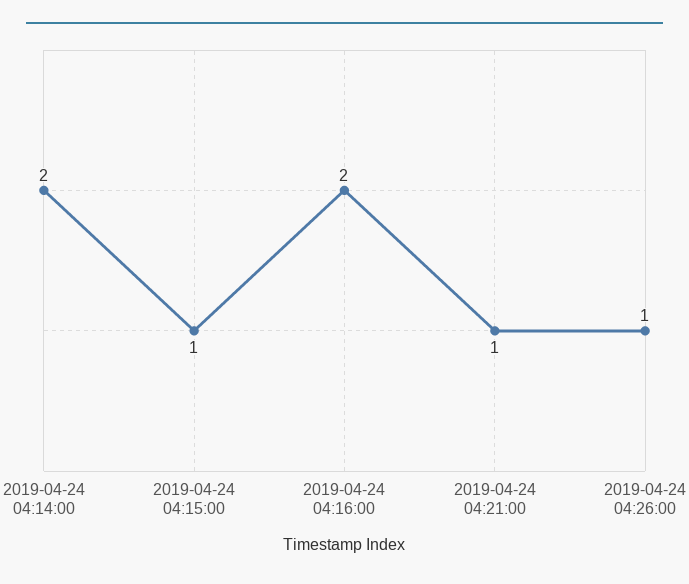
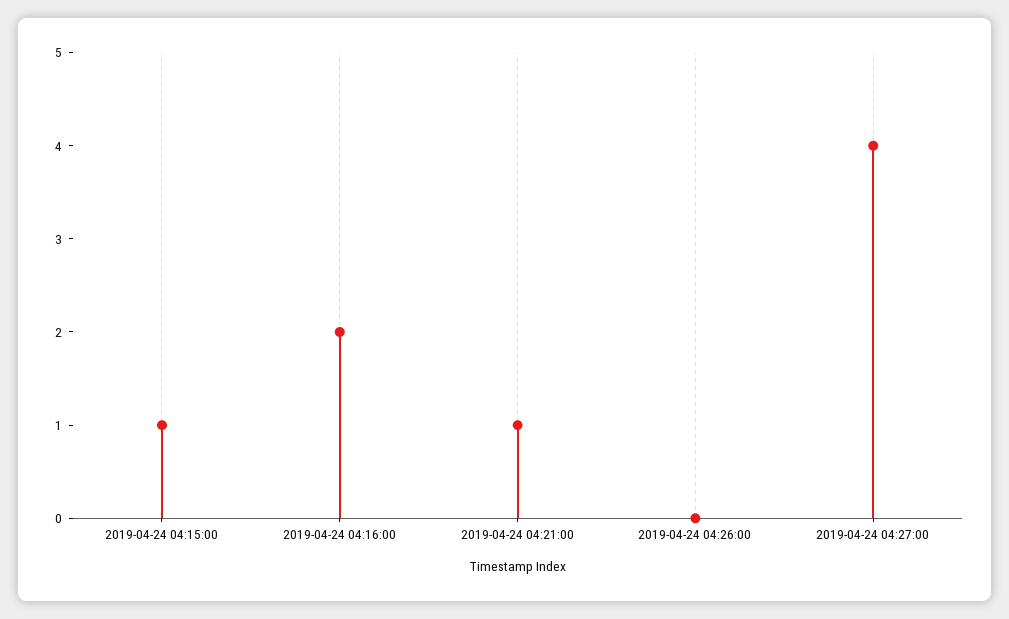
2019-04-24 04:14:00: 2 -> none
2019-04-24 04:26:00: 1 -> 0
2019-04-24 04:27:00: none -> 4

